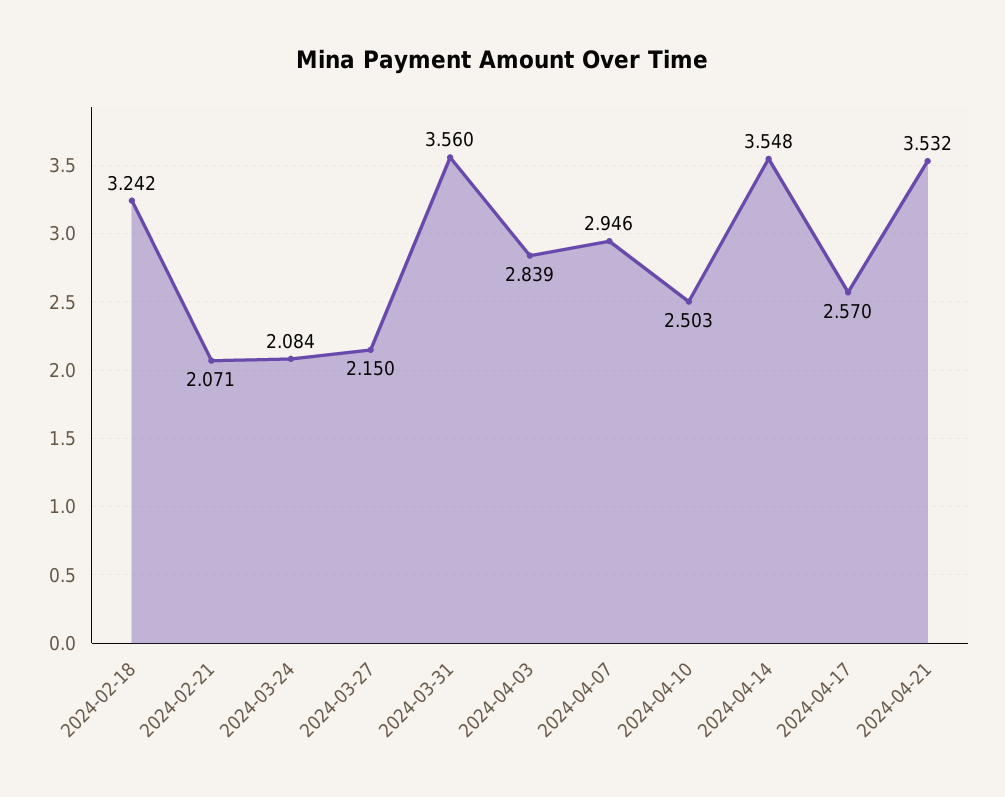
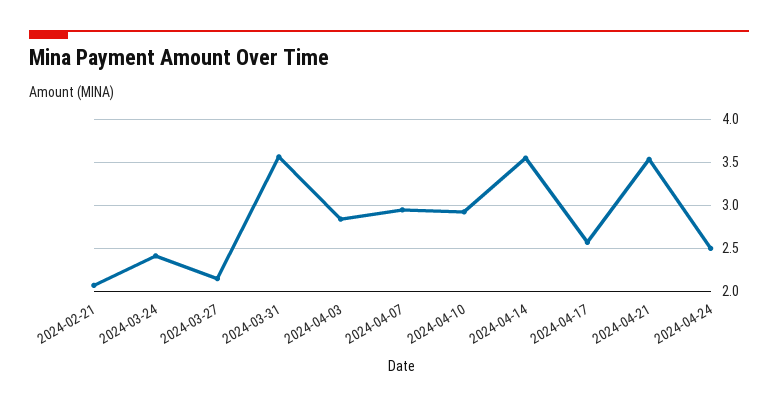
2024-02-18: 3.242 -> none
2024-03-24: 2.084 -> 2.4
2024-04-10: 2.503 -> 2.9
2024-04-24: none -> 2.5

